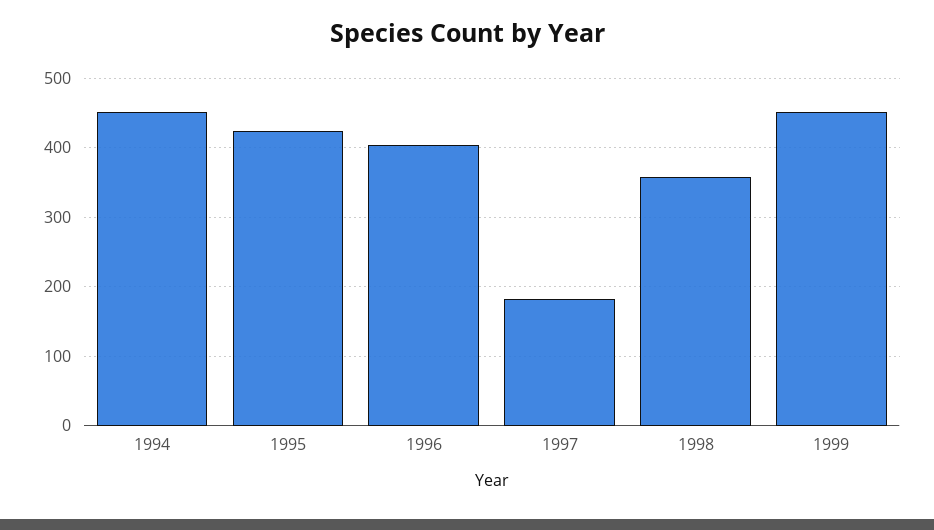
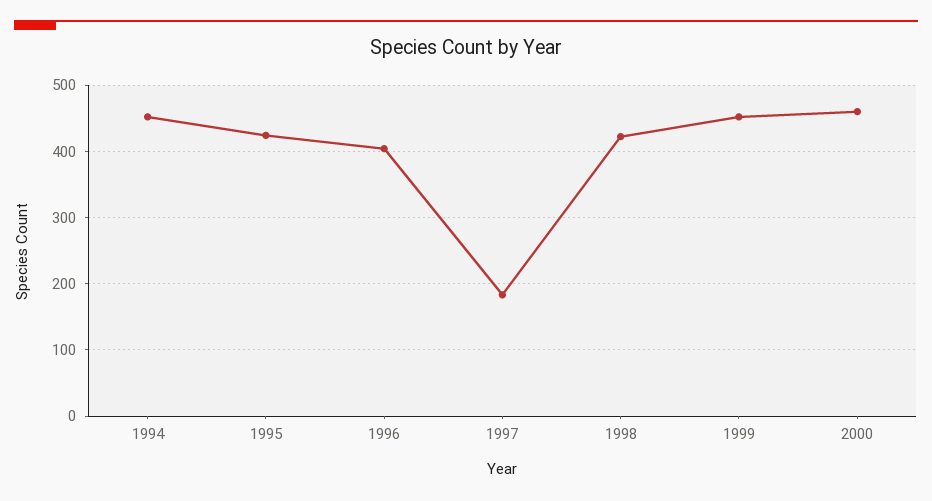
1998: 360 -> 420
2000: none -> 460

